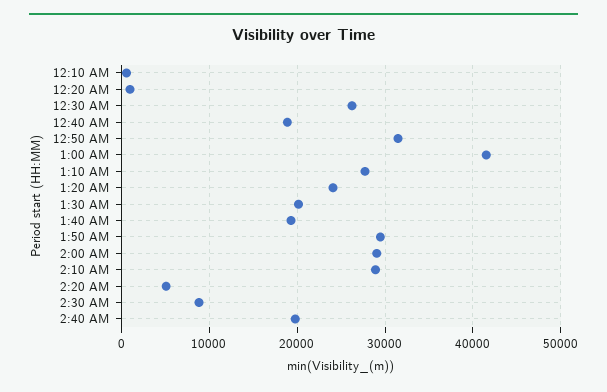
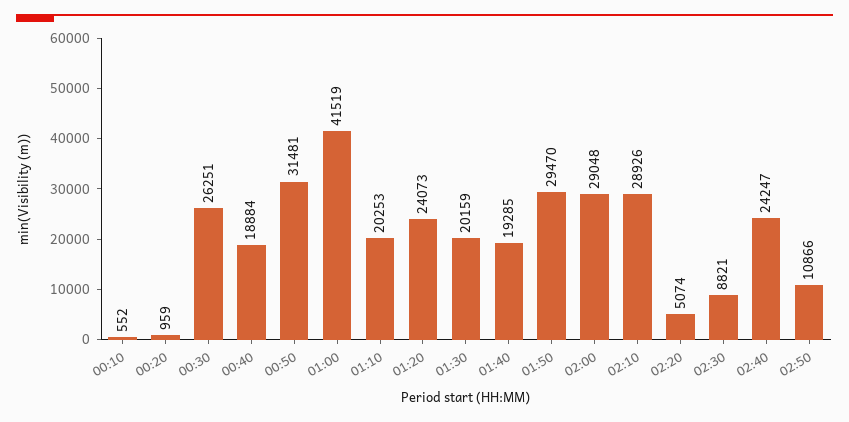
1:10 AM: 28000 -> 20253
2:40 AM: 20000 -> 24247
02:50: none -> 10866

